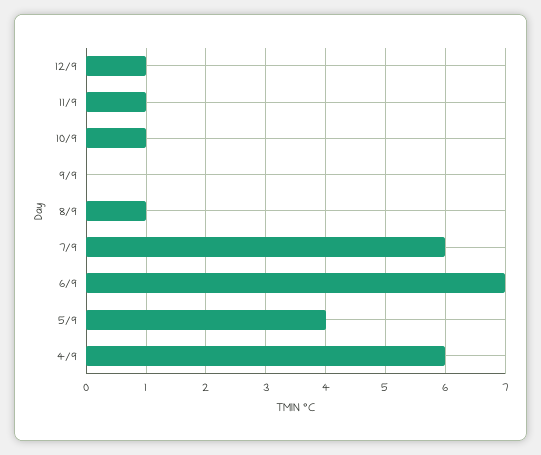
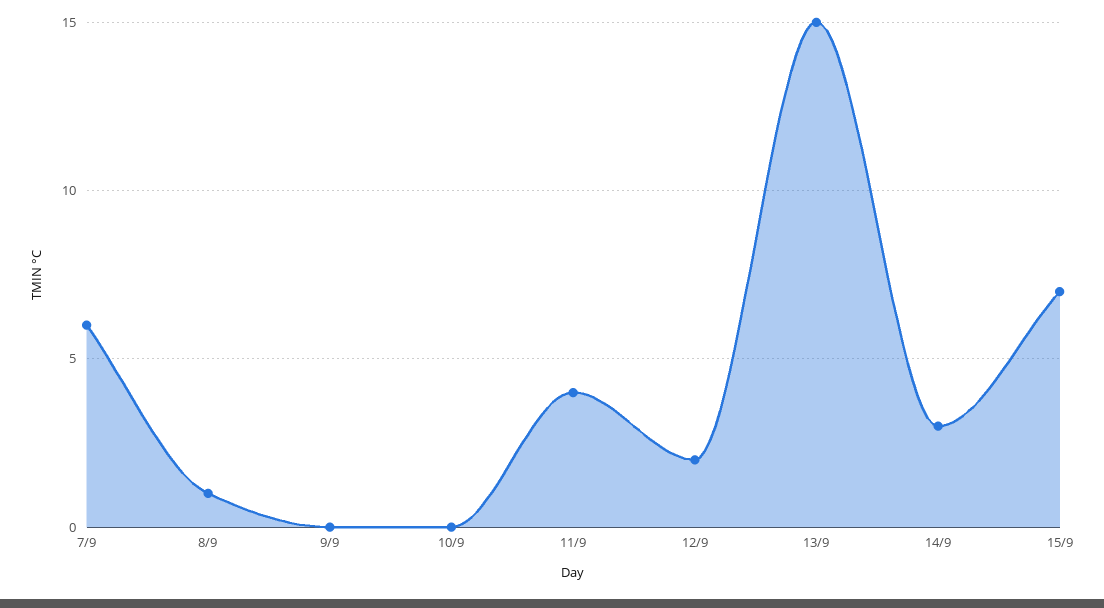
12/9: 1 -> 2
11/9: 1 -> 4
10/9: 1 -> 0
6/9: 7 -> none
5/9: 4 -> none
4/9: 6 -> none
13/9: none -> 15
14/9: none -> 3
15/9: none -> 7

